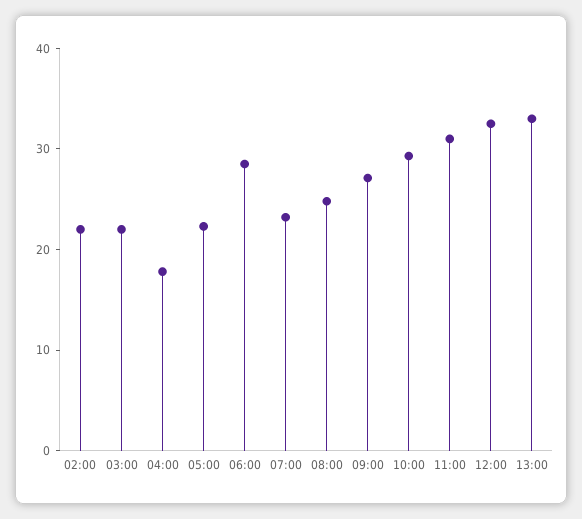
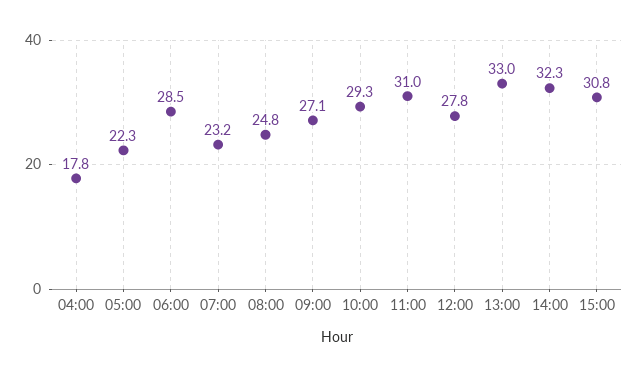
02:00: 22 -> none
03:00: 22 -> none
12:00: 32 -> 27.8
14:00: none -> 32.3
15:00: none -> 30.8

